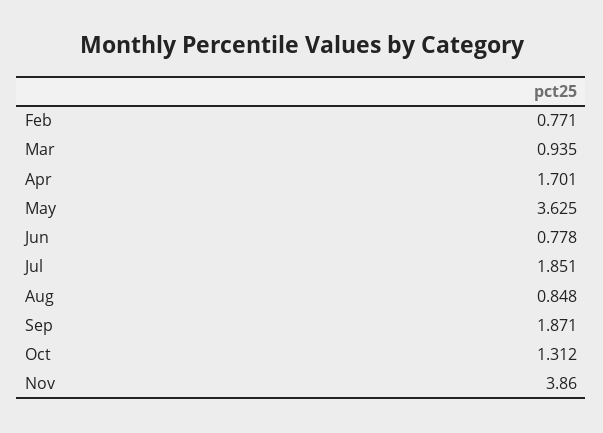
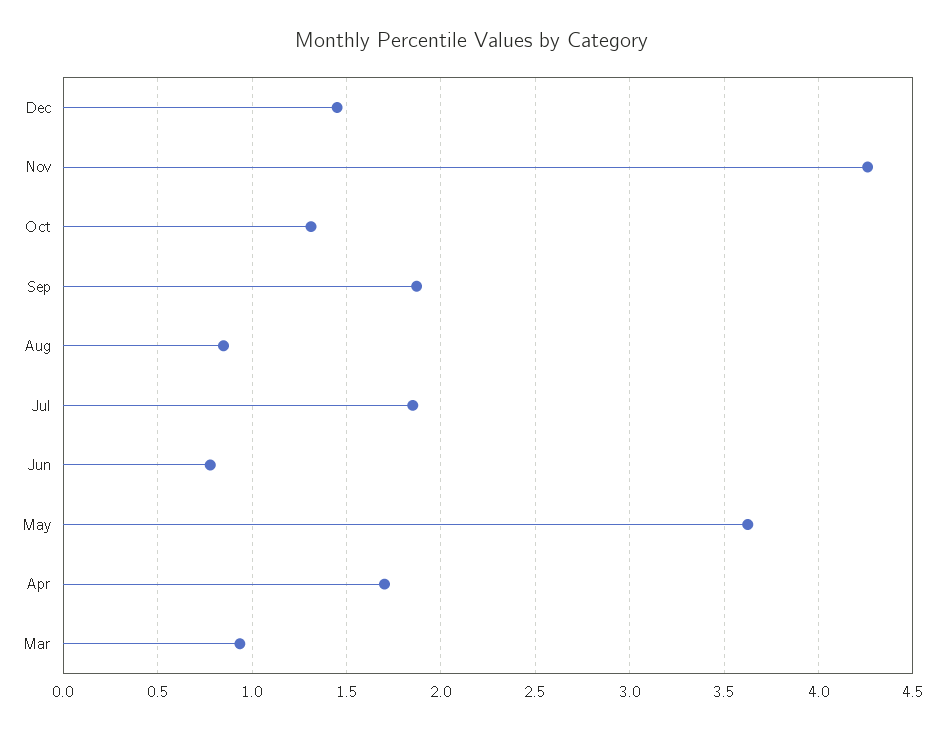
Feb: 0.771 -> none
Nov: 3.86 -> 4.25
Dec: none -> 1.45

